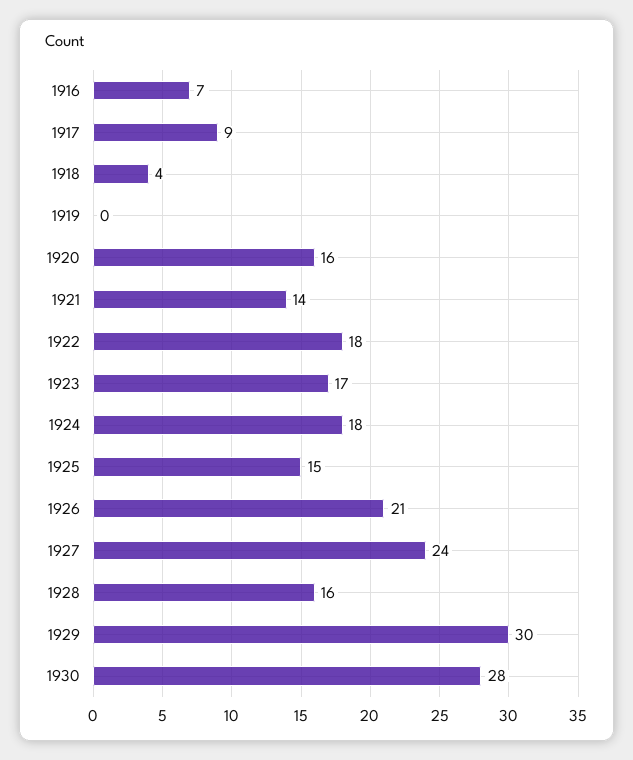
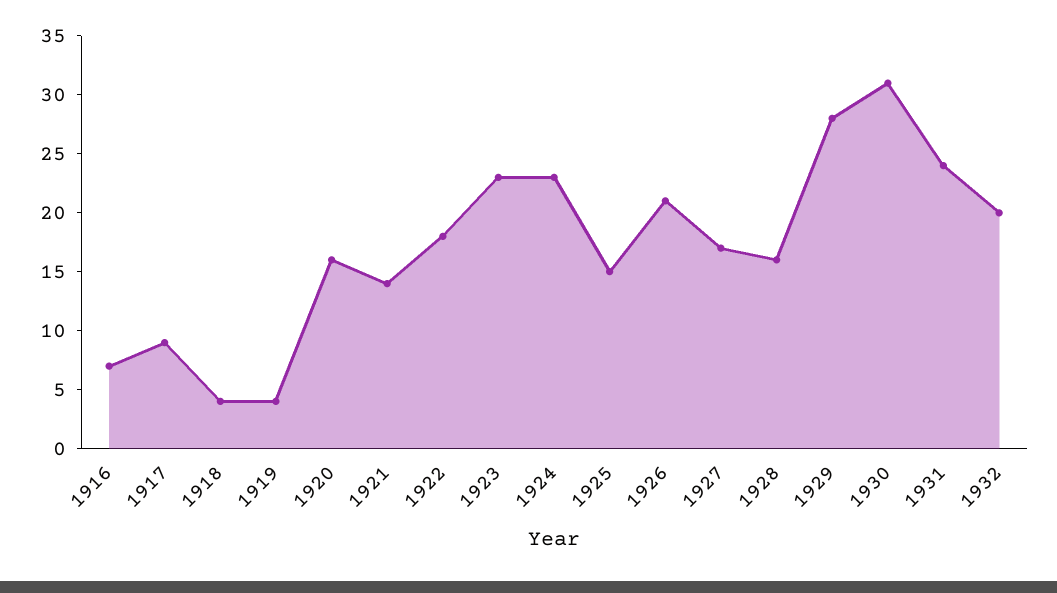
1919: 0 -> 4
1923: 17 -> 23
1924: 18 -> 23
1927: 24 -> 17
1929: 30 -> 28
1930: 28 -> 31
1931: none -> 24
1932: none -> 20

